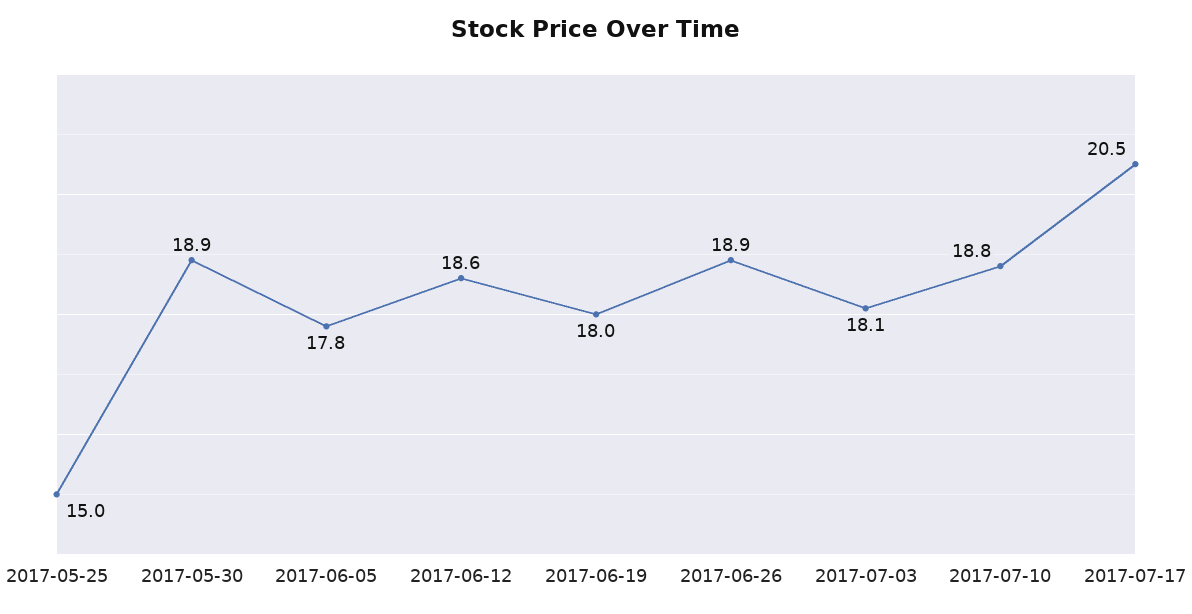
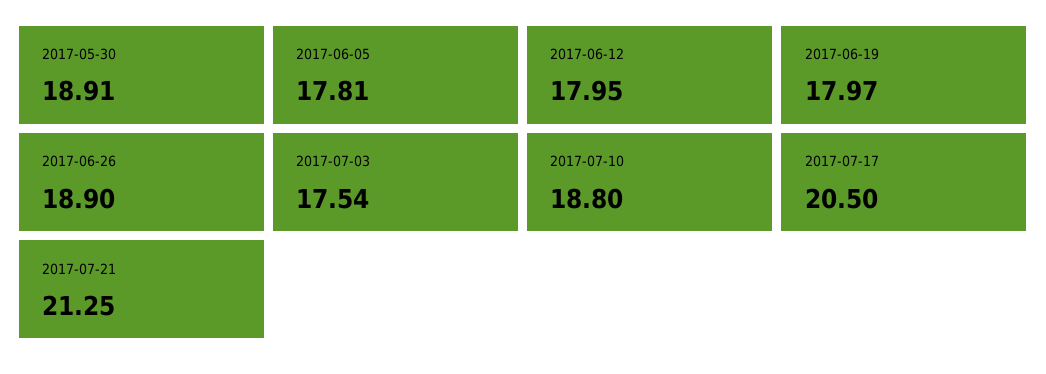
2017-05-25: 15 -> none
2017-06-12: 18.6 -> 17.95
2017-07-03: 18.1 -> 17.54
2017-07-21: none -> 21.25

